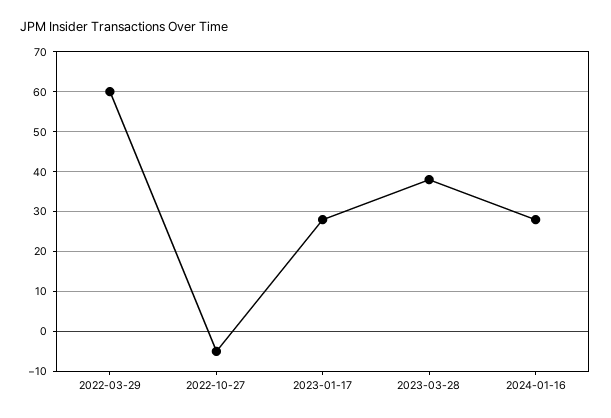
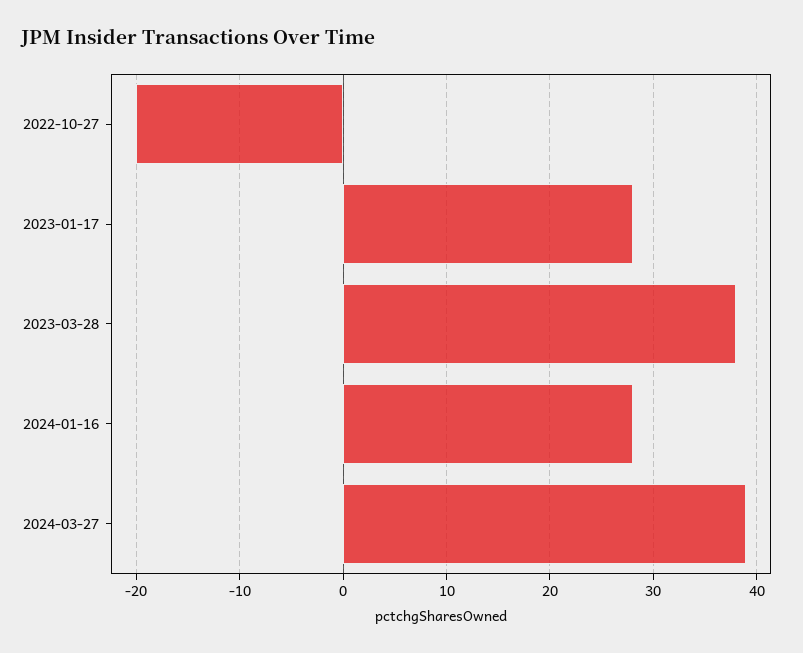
2022-03-29: 60 -> none
2022-10-27: -5 -> -20
2024-03-27: none -> 39

